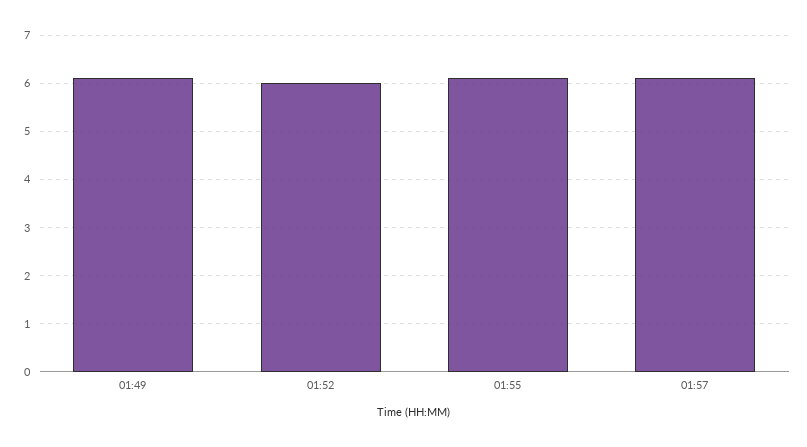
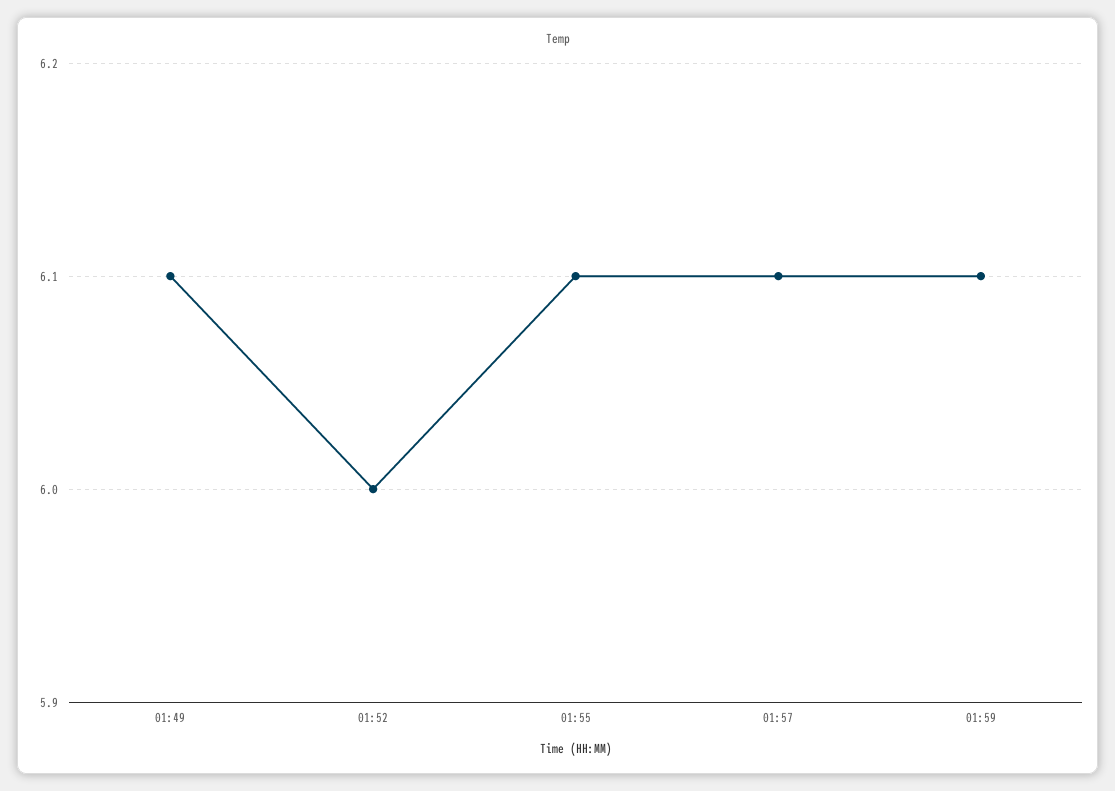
01:59: none -> 6.1

